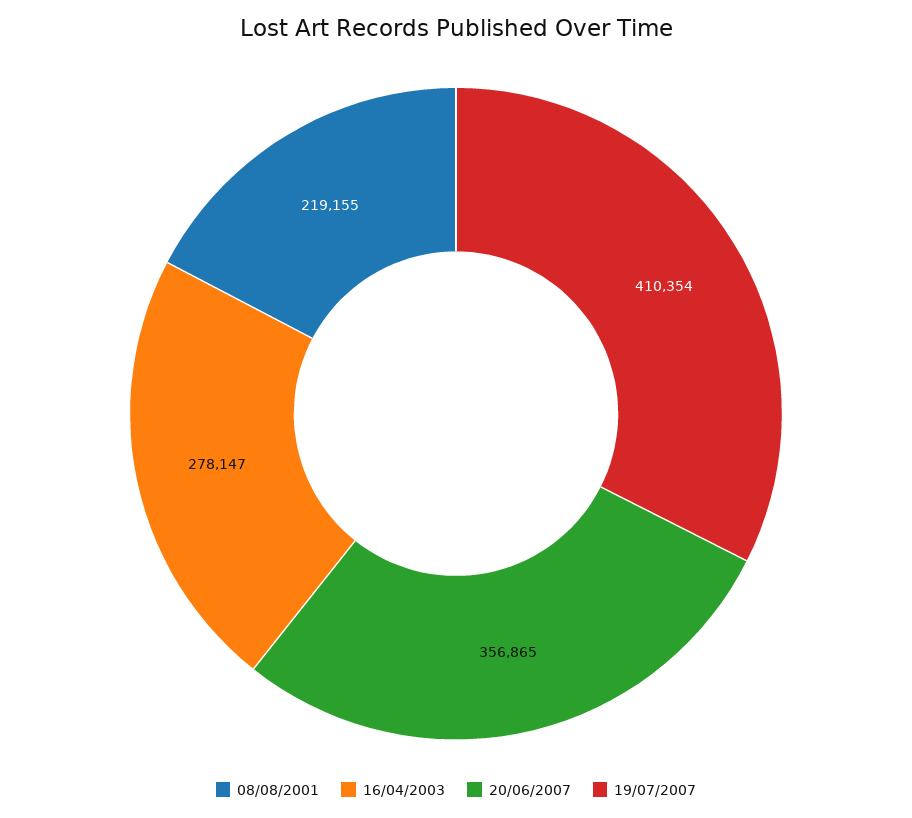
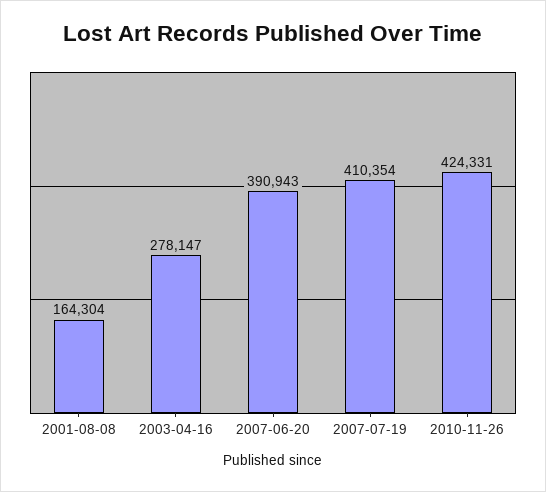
08/08/2001: 219155 -> 164304
20/06/2007: 356865 -> 390943
2010-11-26: none -> 424331

